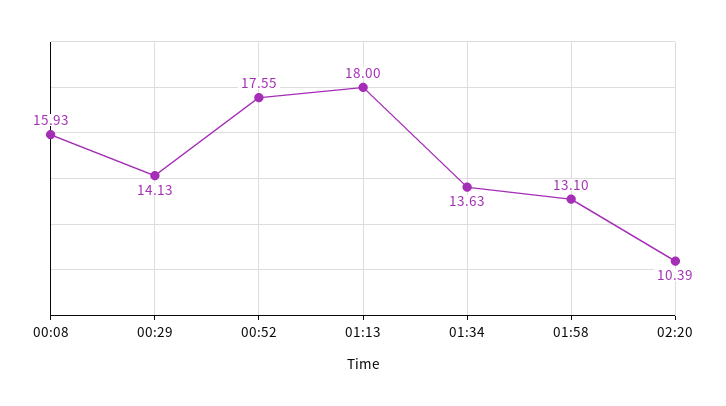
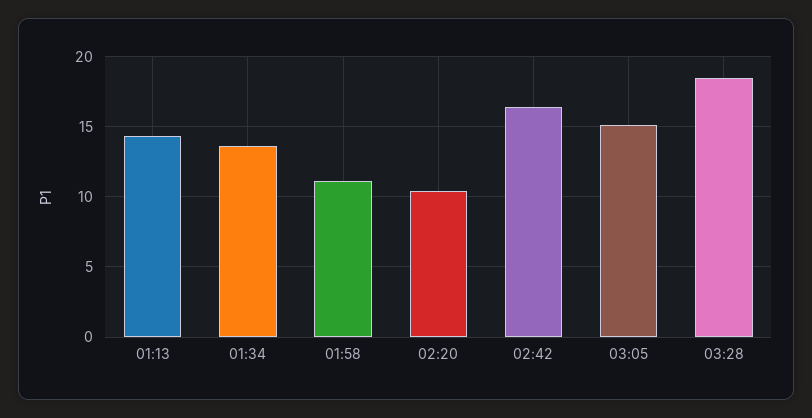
00:08: 15.93 -> none
00:29: 14.13 -> none
00:52: 17.55 -> none
01:13: 18 -> 14.5
01:58: 13.1 -> 11
02:42: none -> 16.5
03:05: none -> 15
03:28: none -> 18.5

